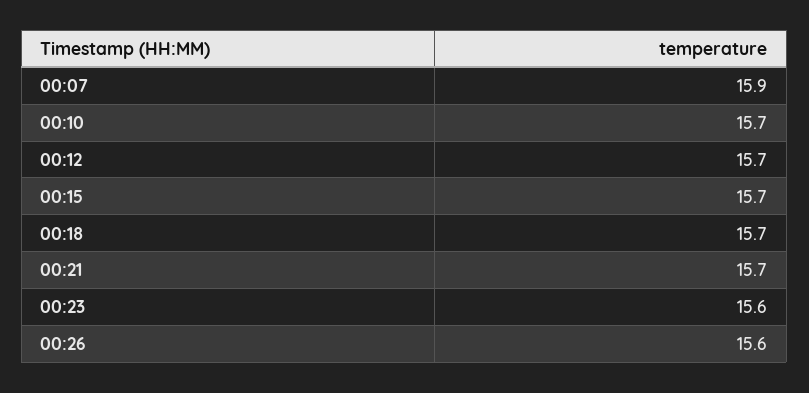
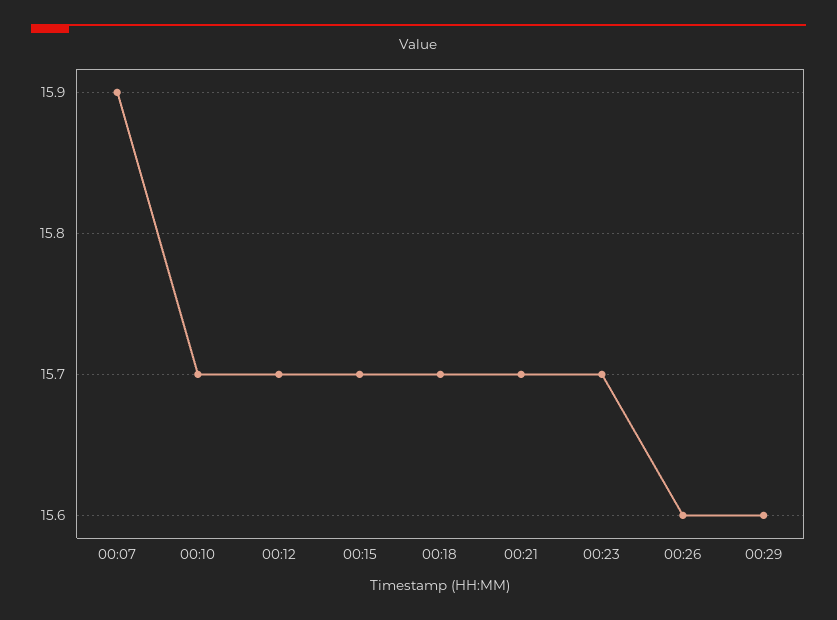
00:23: 15.6 -> 15.7
00:29: none -> 15.6

